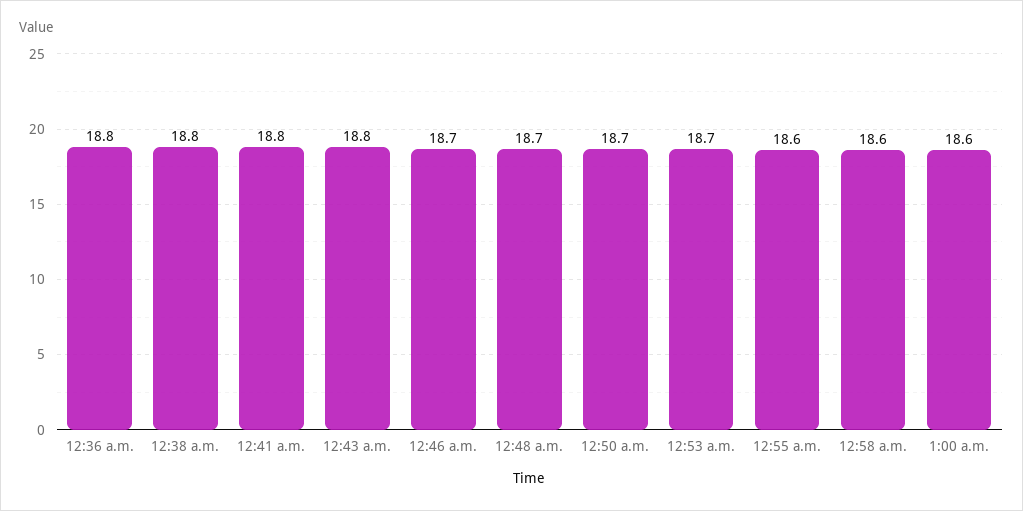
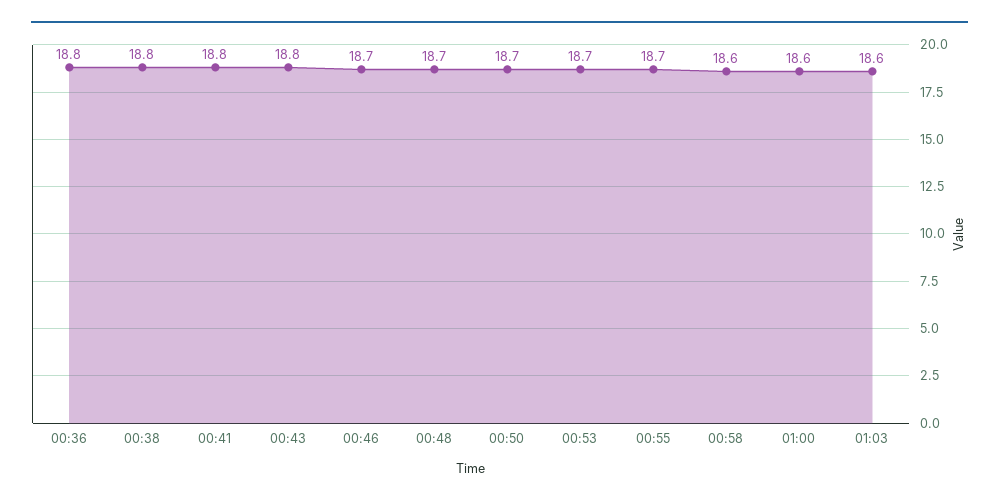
12:55 a.m.: 18.6 -> 18.7
01:03: none -> 18.6

